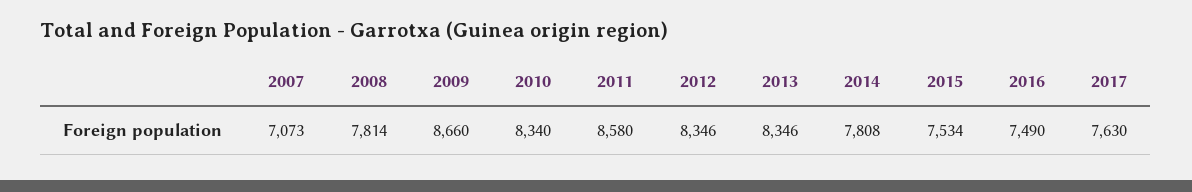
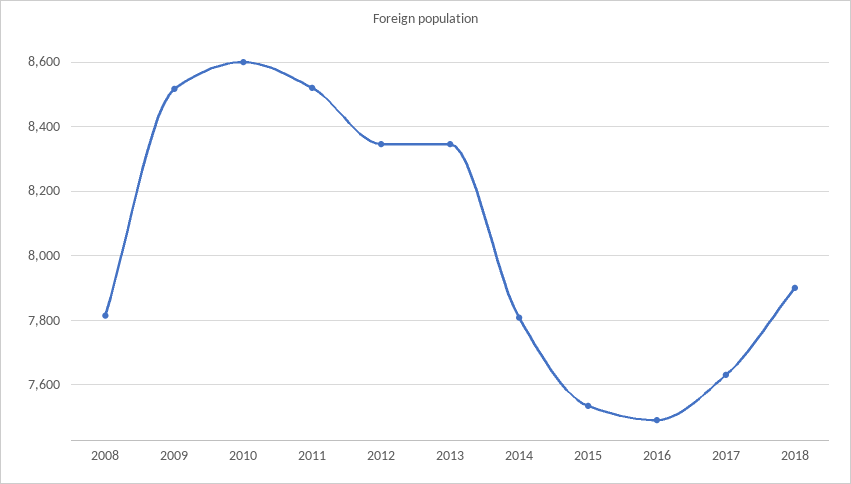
2007: 7073 -> none
2009: 8660 -> 8520
2010: 8340 -> 8600
2011: 8580 -> 8520
2018: none -> 7900

